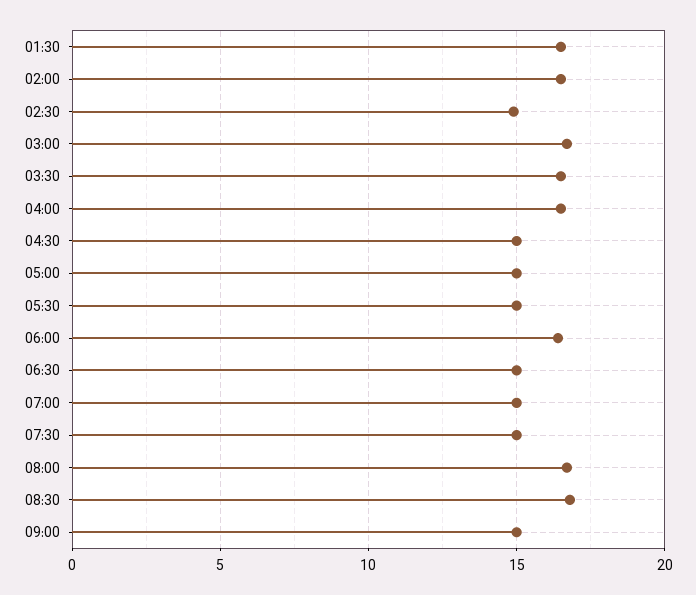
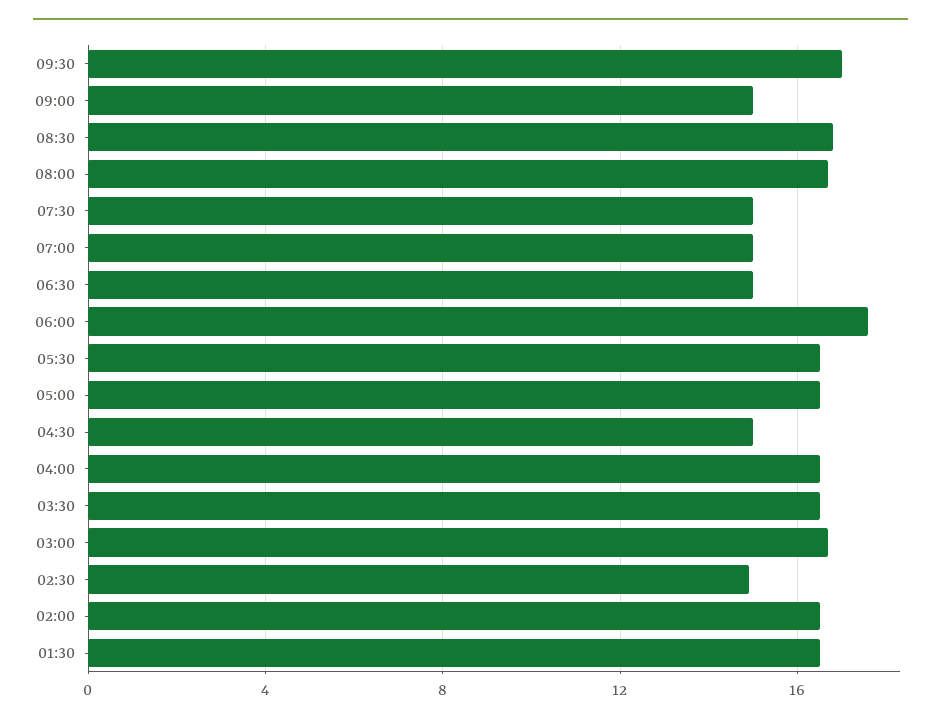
05:00: 15 -> 16.5
05:30: 15 -> 16.5
06:00: 16.5 -> 17.5
09:30: none -> 17

